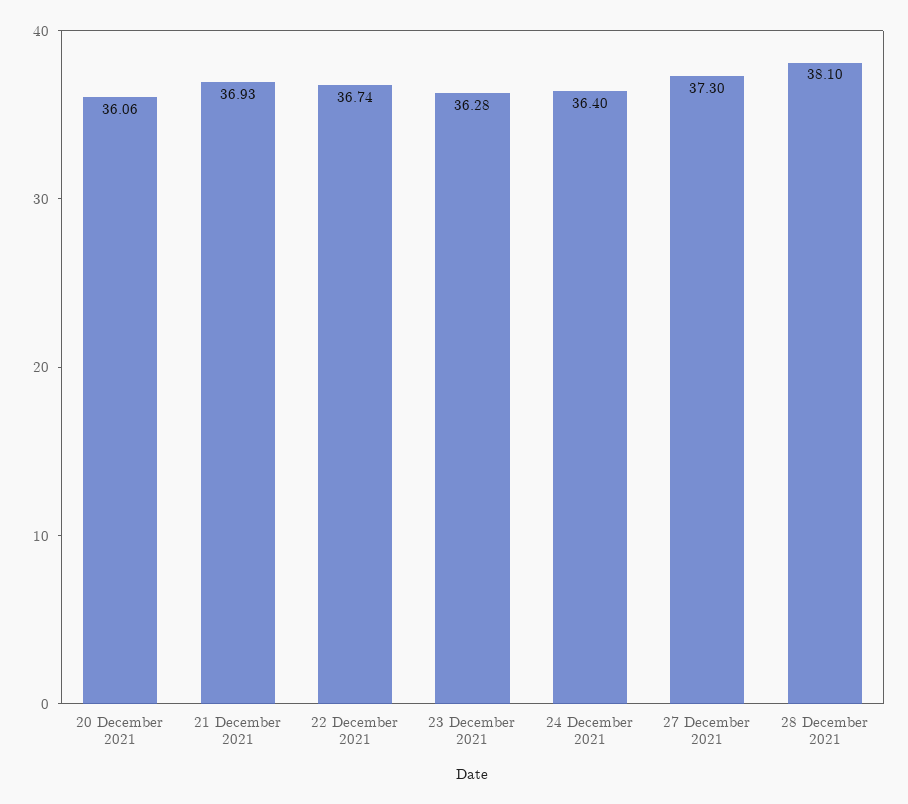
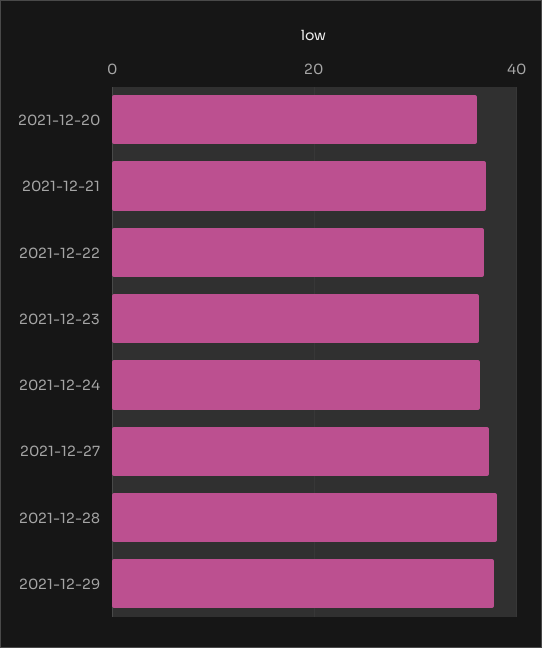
2021-12-29: none -> 38

